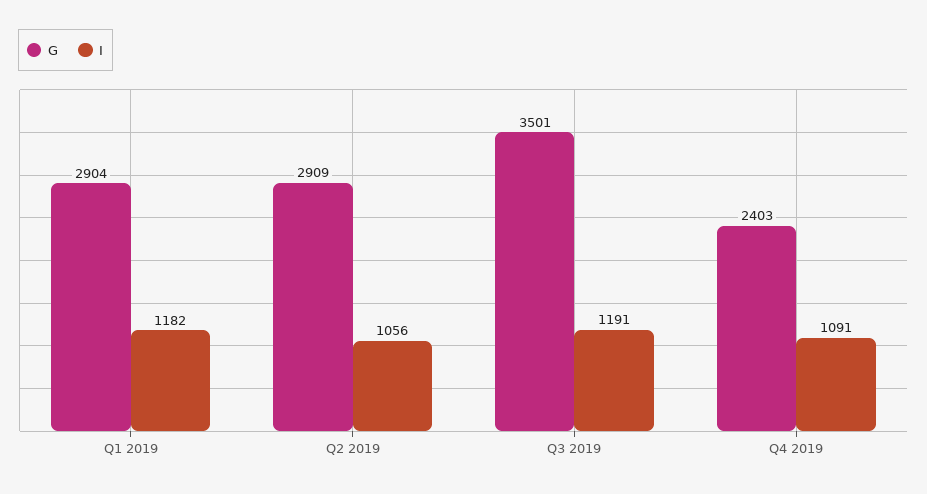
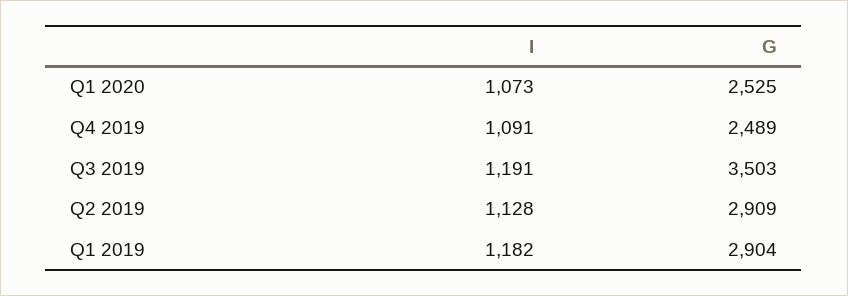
I, Q2 2019: 1056 -> 1128
G, Q3 2019: 3501 -> 3503
G, Q4 2019: 2403 -> 2489
I, Q1 2020: none -> 1073
G, Q1 2020: none -> 2525

